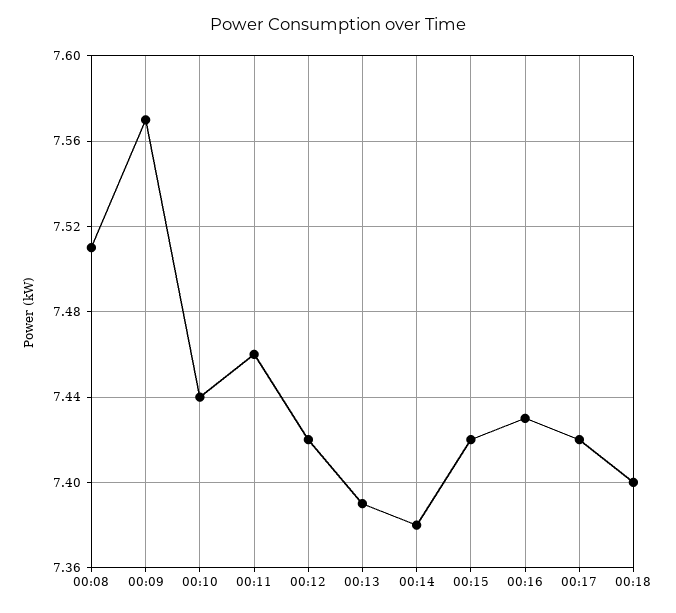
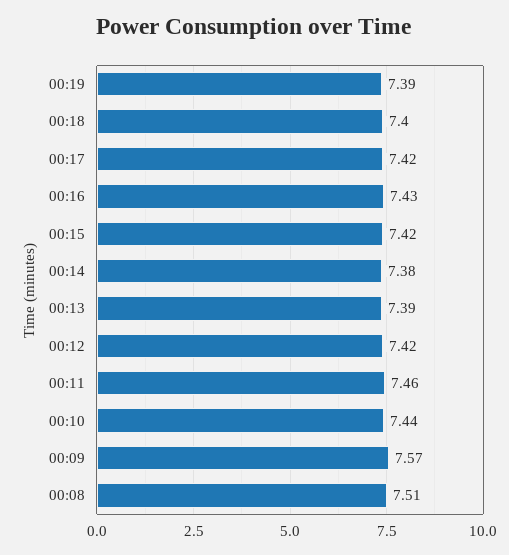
00:19: none -> 7.39

